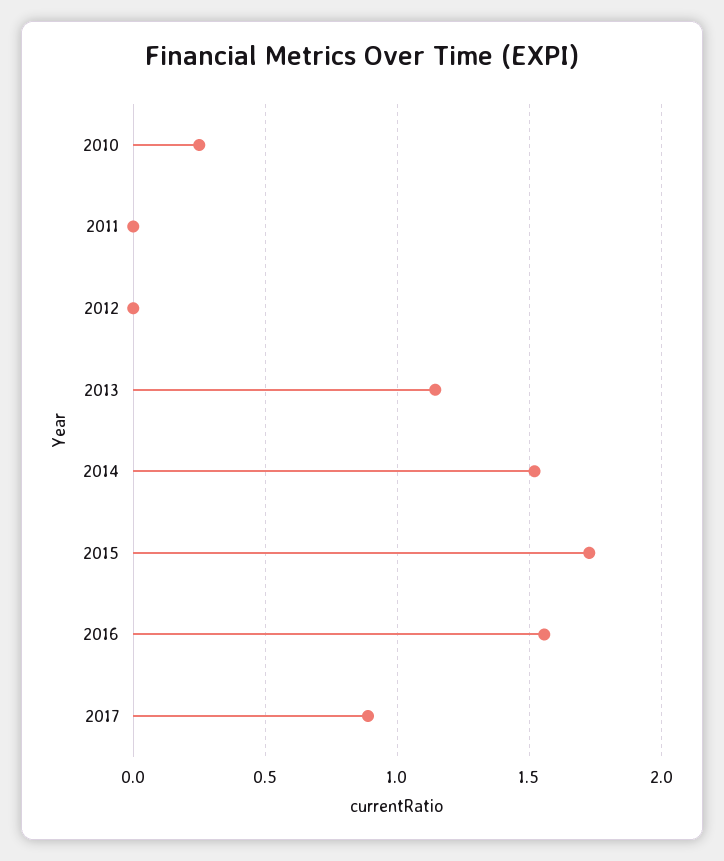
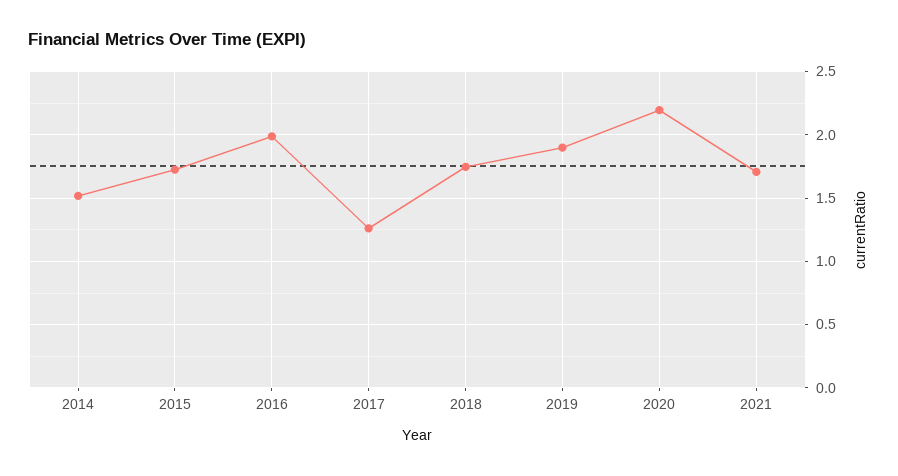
2010: 0.25 -> none
2011: 0 -> none
2012: 0 -> none
2013: 1.15 -> none
2016: 1.55 -> 2
2017: 0.9 -> 1.25
2018: none -> 1.75
2019: none -> 1.9
2020: none -> 2.2
2021: none -> 1.7

